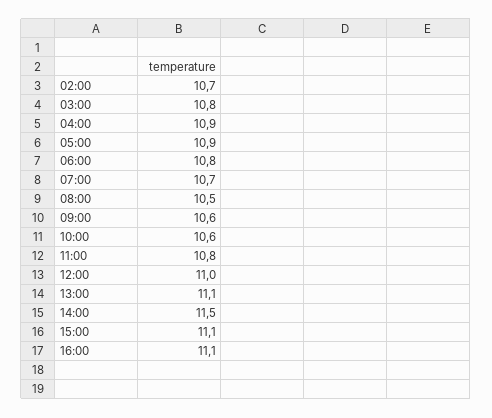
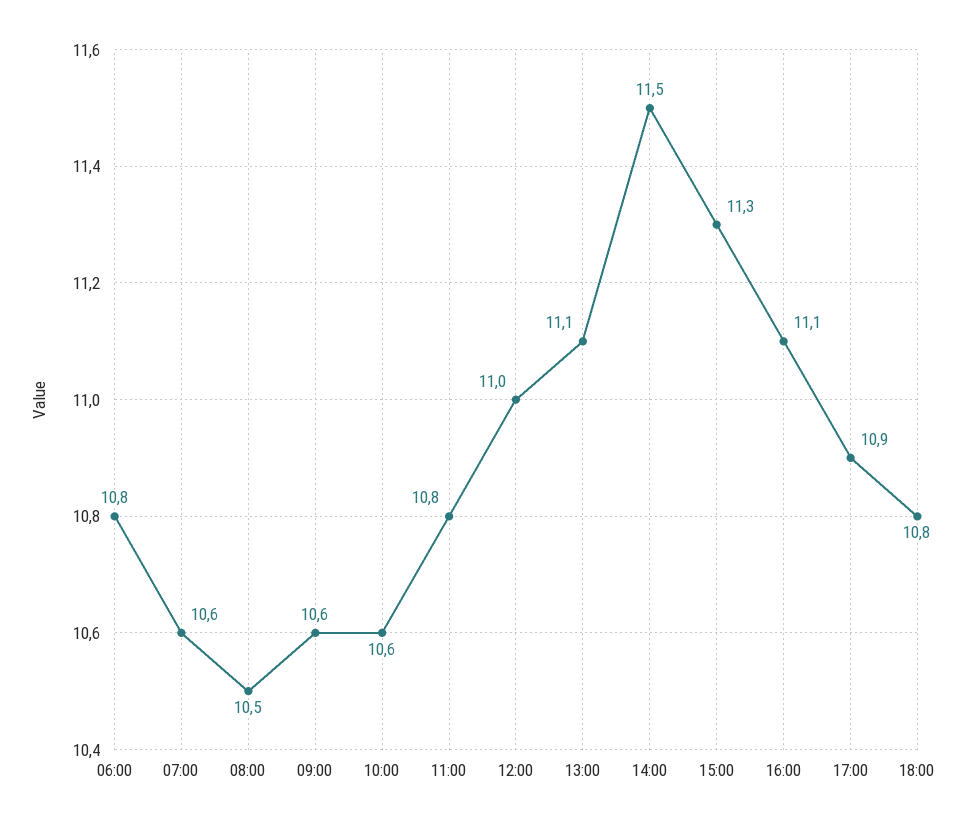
02:00: 10.7 -> none
03:00: 10.8 -> none
04:00: 10.9 -> none
05:00: 10.9 -> none
07:00: 10.7 -> 10.6
15:00: 11.1 -> 11.3
17:00: none -> 10.9
18:00: none -> 10.8

